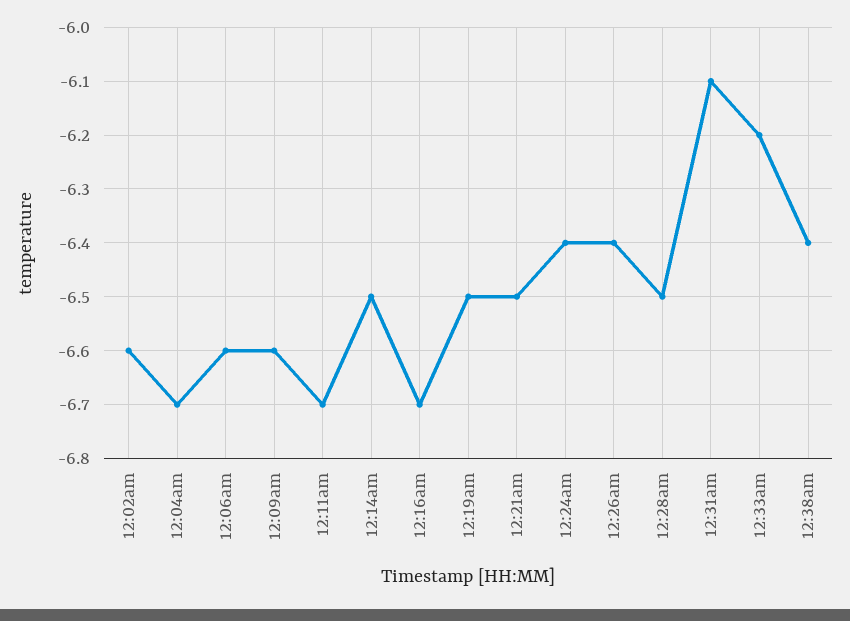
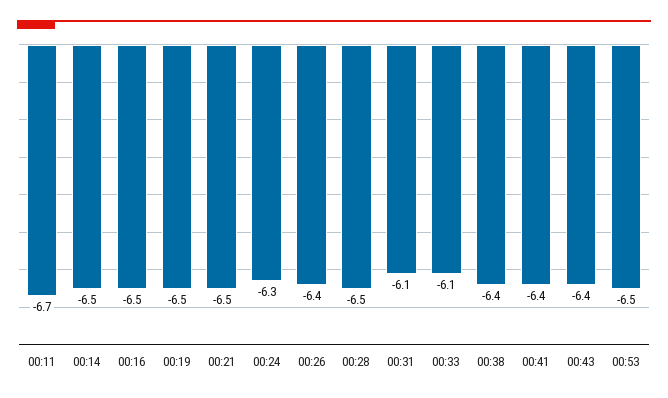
12:02am: -6.6 -> none
12:04am: -6.7 -> none
12:06am: -6.6 -> none
12:09am: -6.6 -> none
12:16am: -6.7 -> -6.5
12:24am: -6.4 -> -6.3
12:33am: -6.2 -> -6.1
00:41: none -> -6.4
00:43: none -> -6.4
00:53: none -> -6.5

